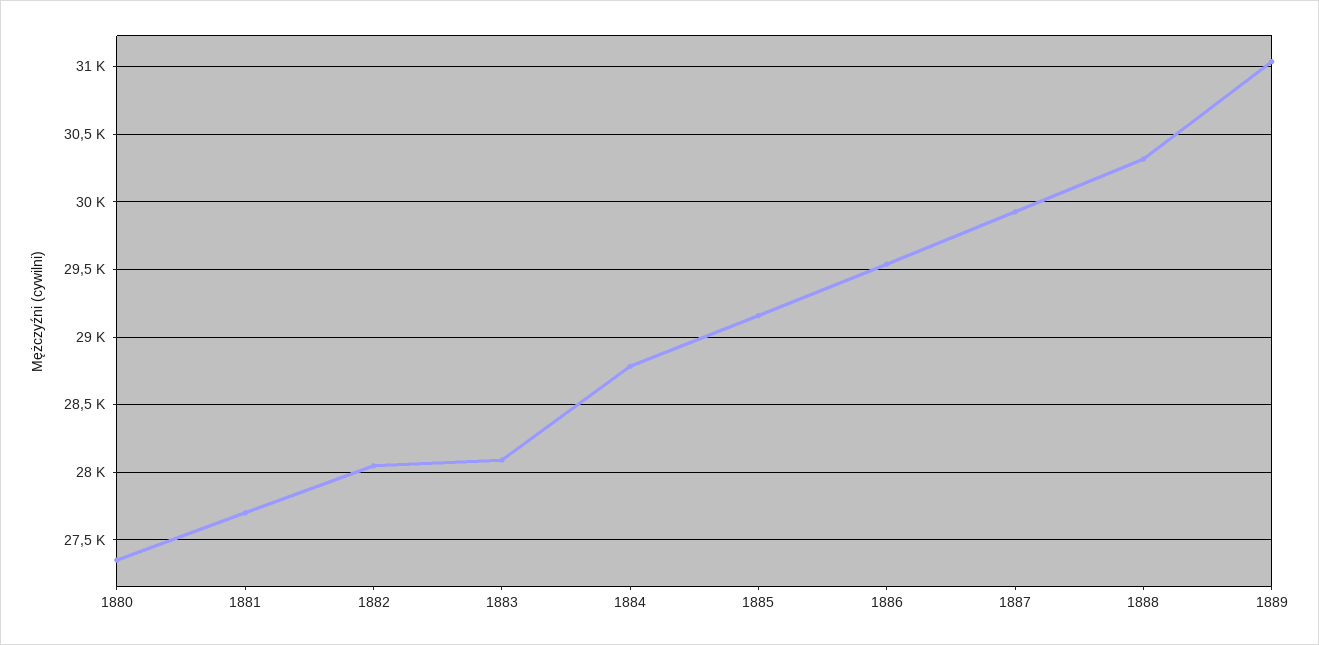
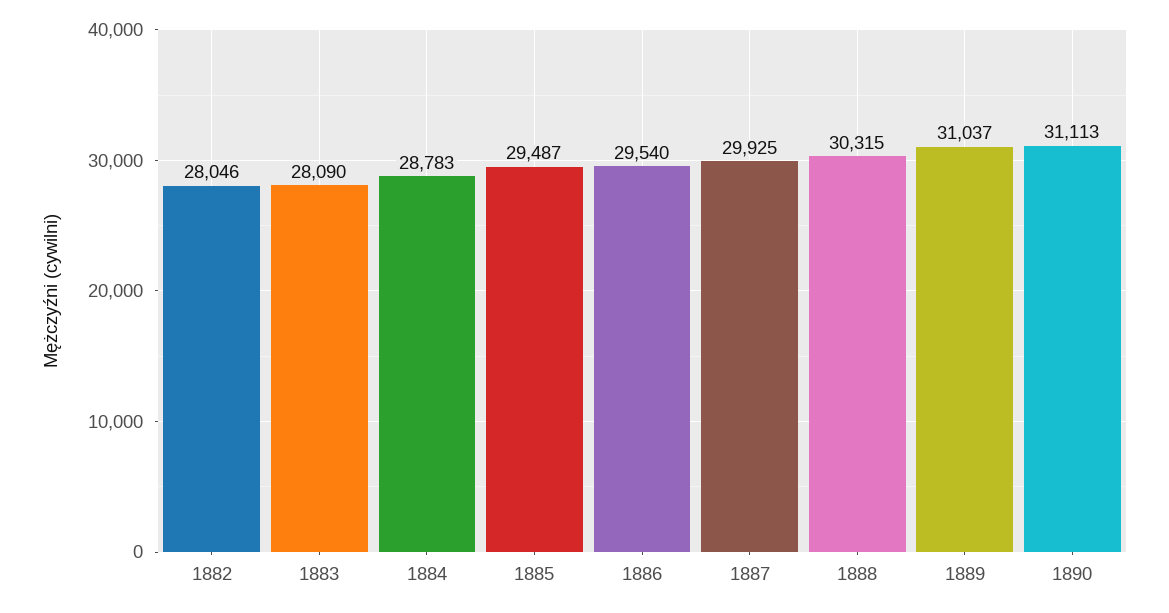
1880: 27350 -> none
1881: 27700 -> none
1885: 29150 -> 29487
1890: none -> 31113

